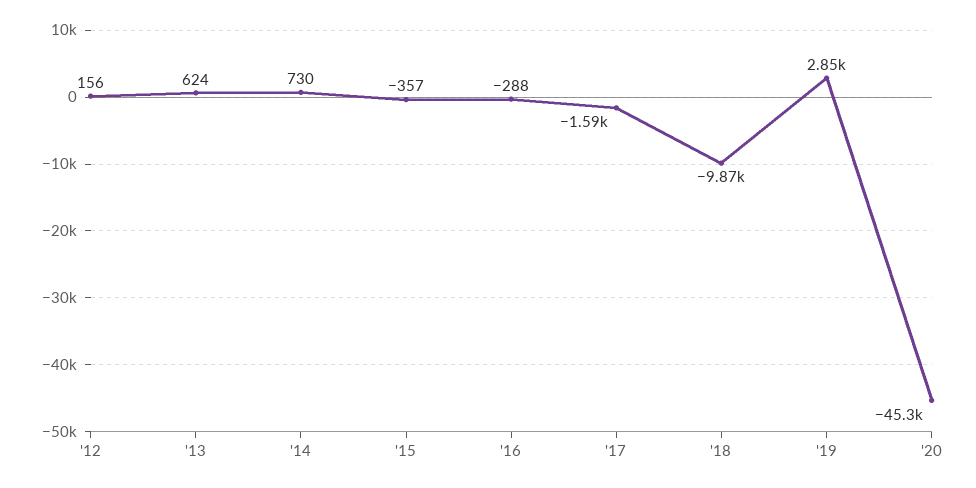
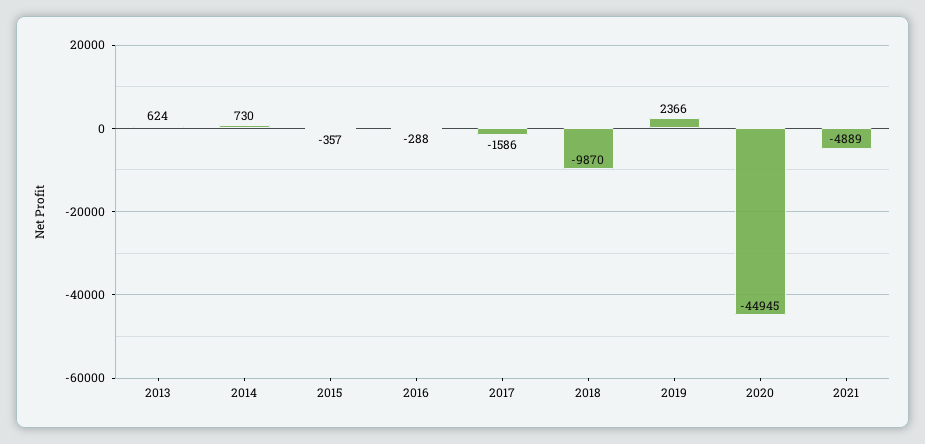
'12: 156 -> none
'19: 2850 -> 2366
'20: -45300 -> -44945
2021: none -> -4889

